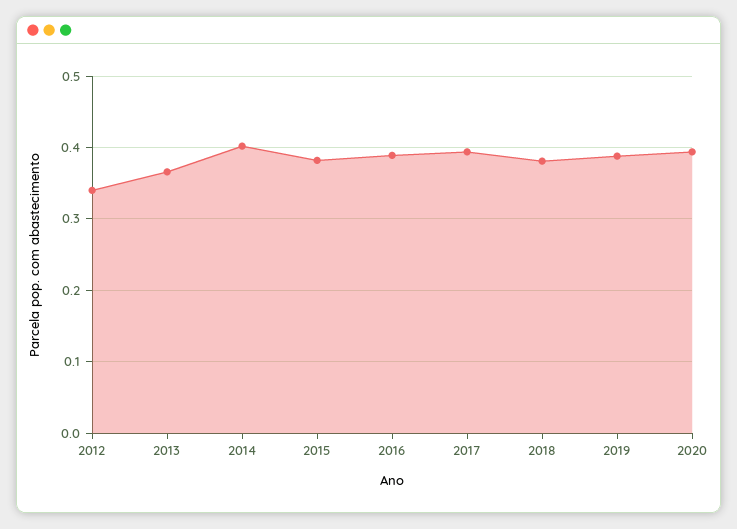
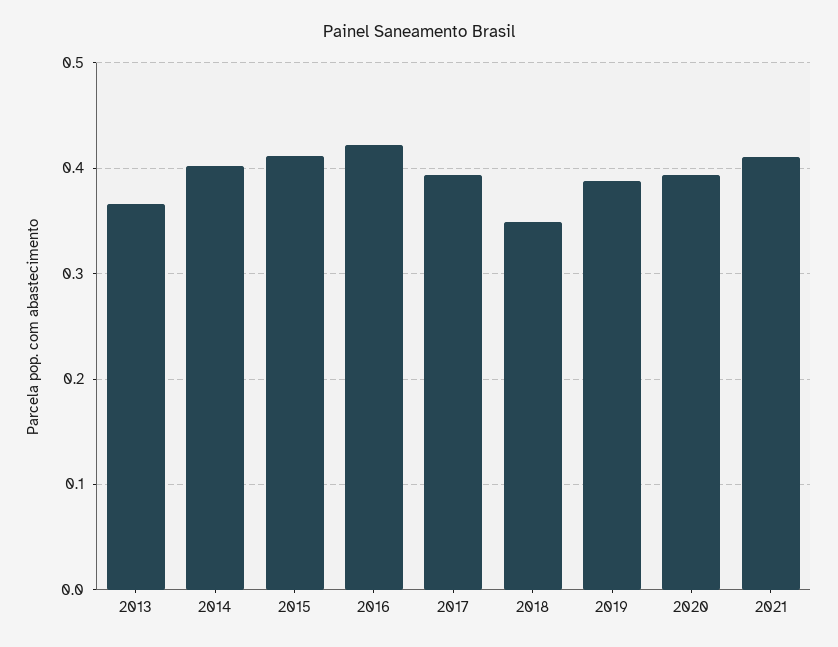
2012: 0.34 -> none
2015: 0.38 -> 0.41
2016: 0.39 -> 0.42
2018: 0.38 -> 0.35
2021: none -> 0.41

